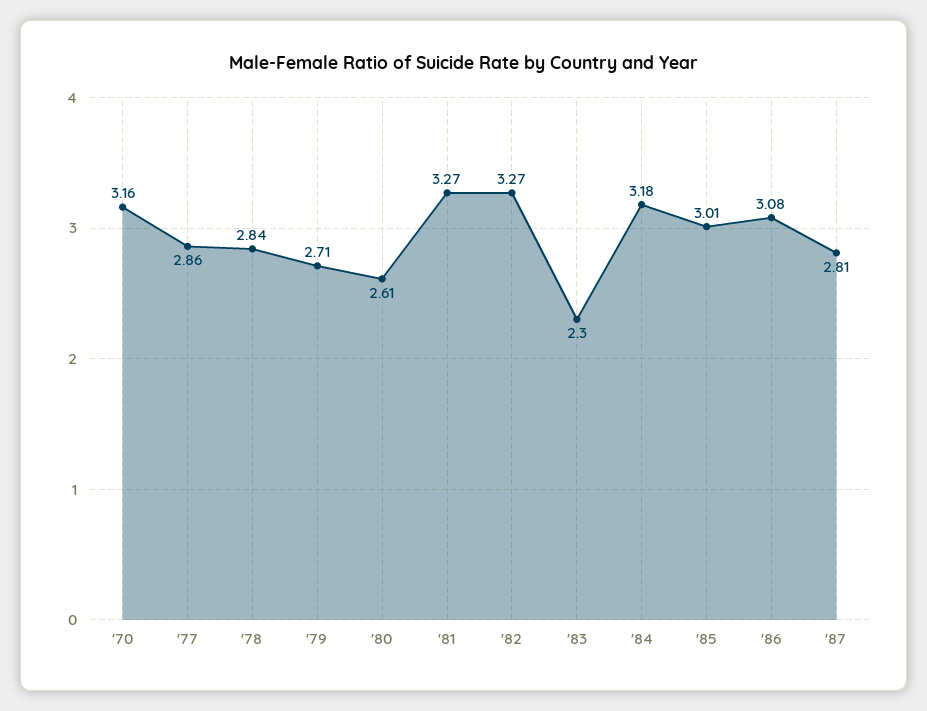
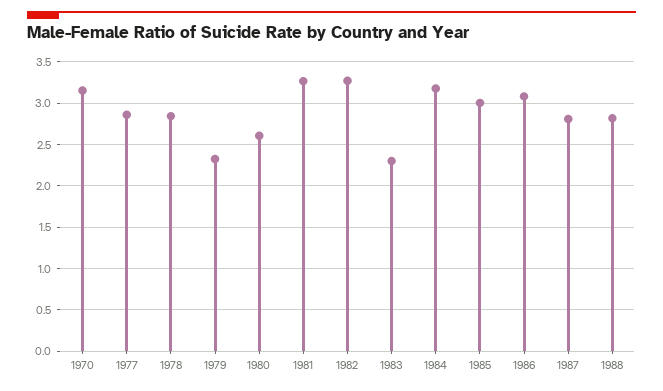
'79: 2.71 -> 2.3
1988: none -> 2.8

